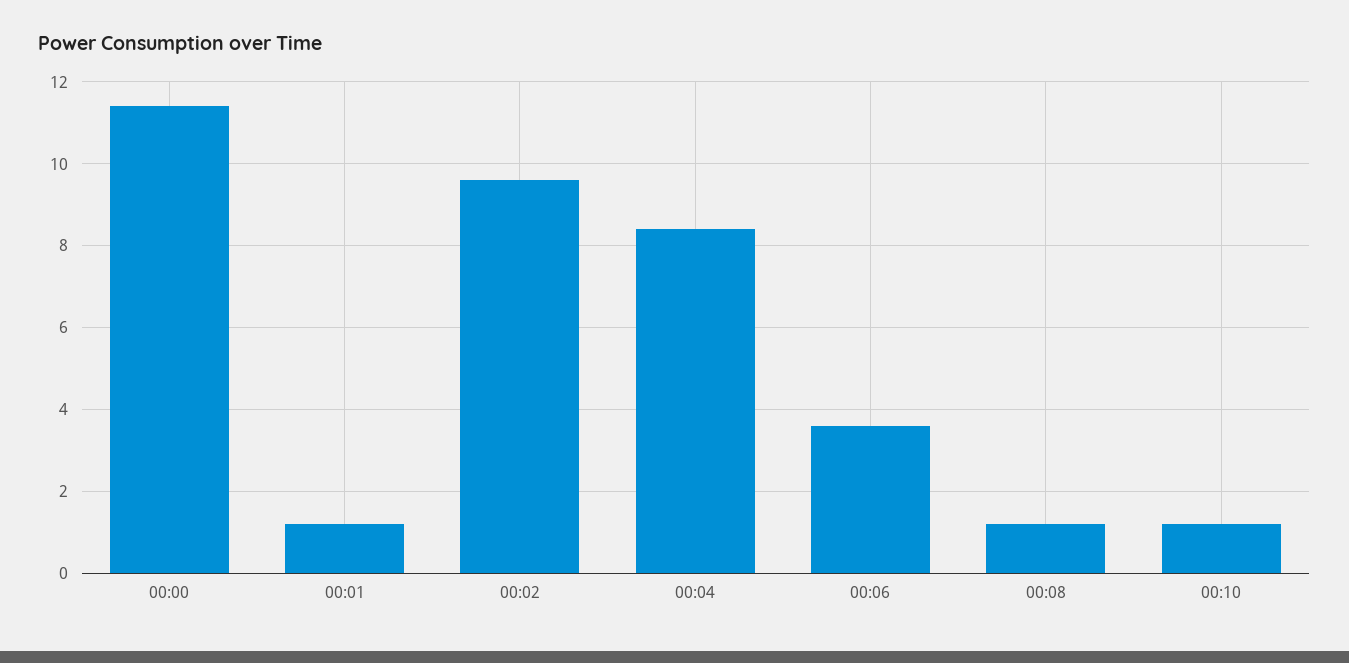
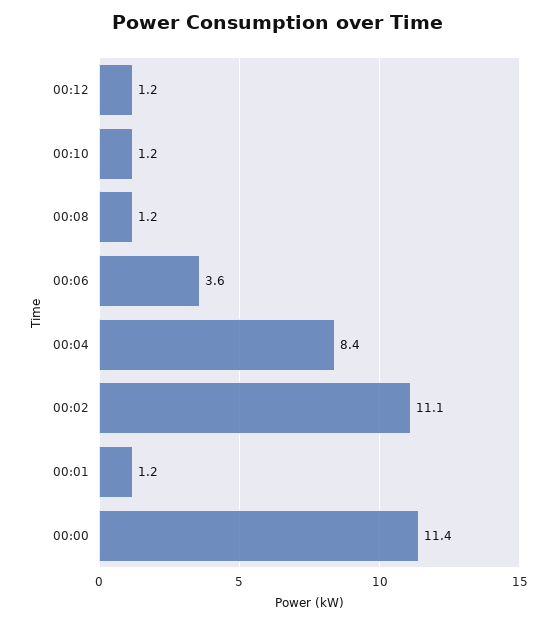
00:02: 9.5 -> 11.1
00:12: none -> 1.2

